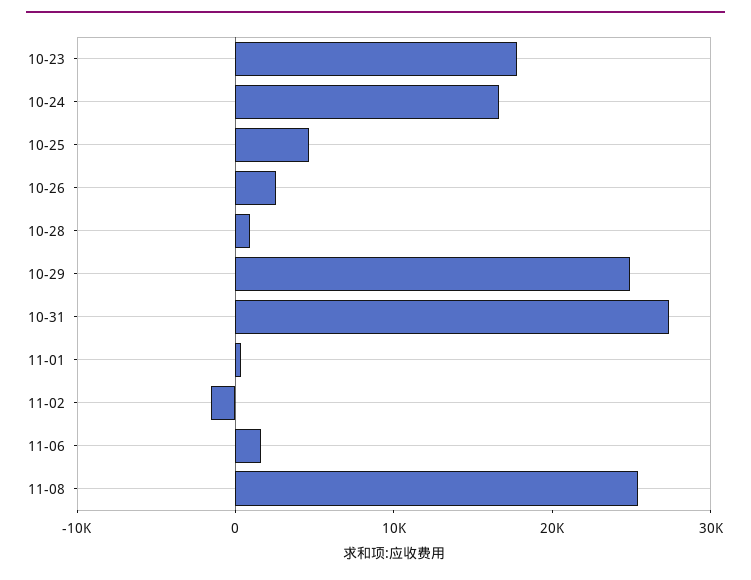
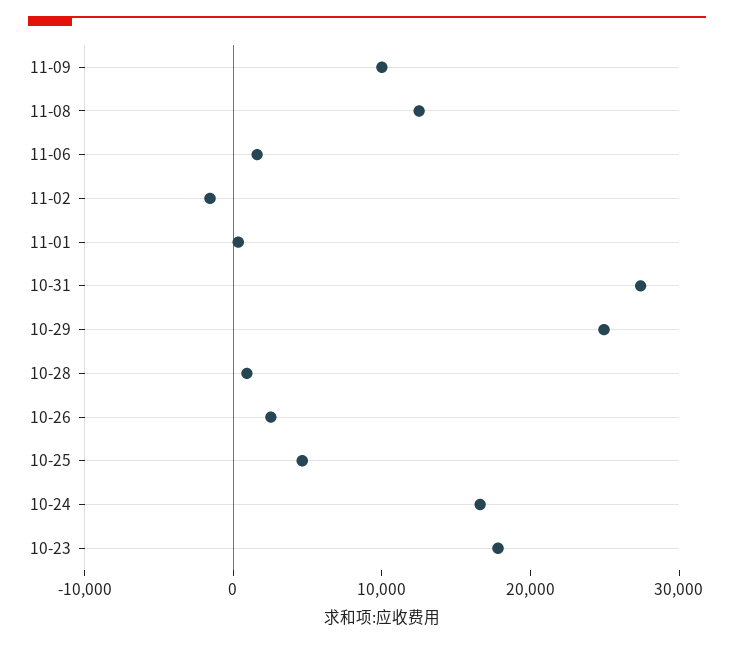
11-08: 26000 -> 12000
11-09: none -> 10000

